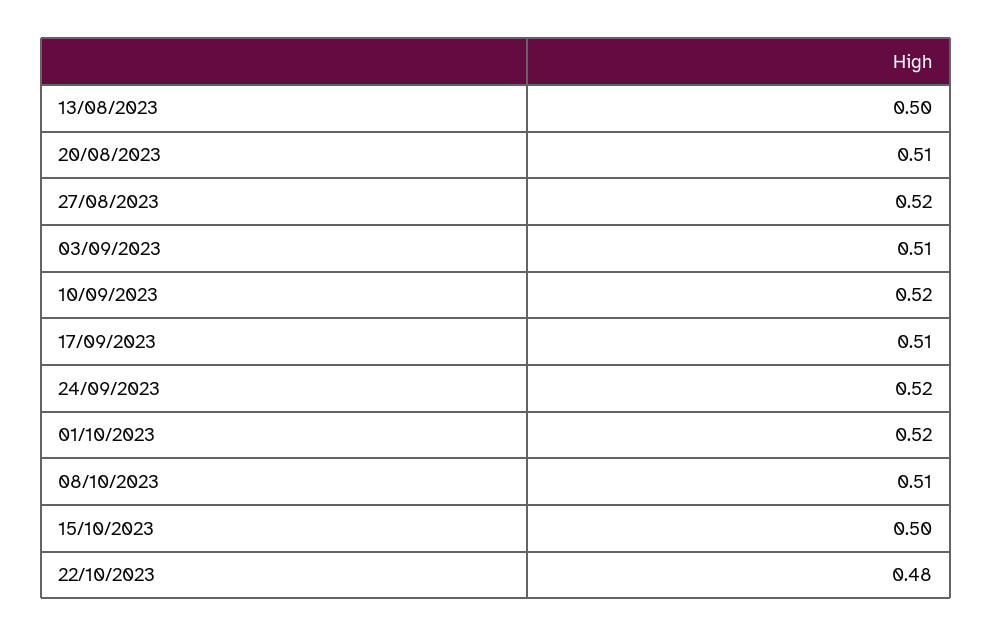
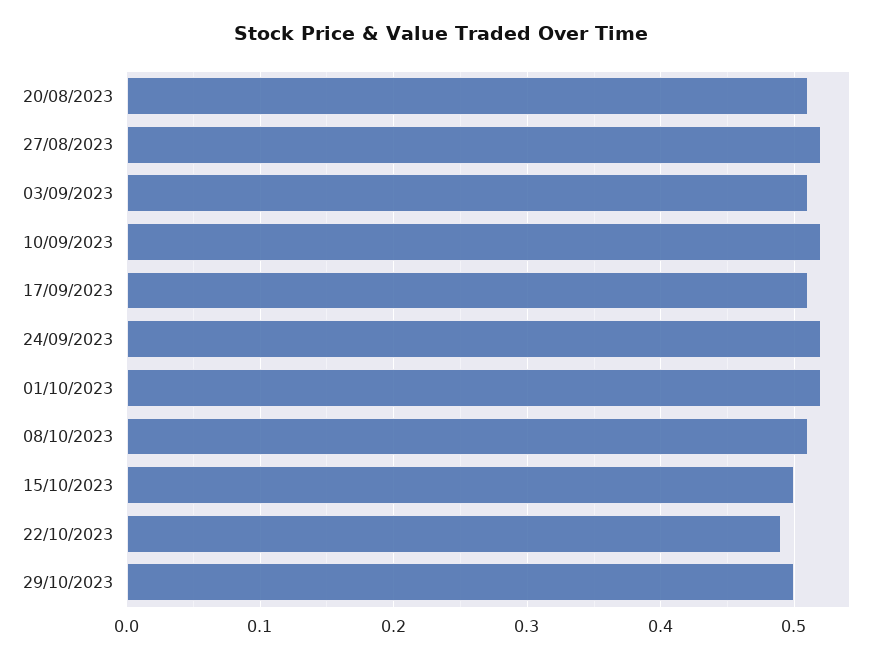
13/08/2023: 0.5 -> none
22/10/2023: 0.48 -> 0.49
29/10/2023: none -> 0.5

